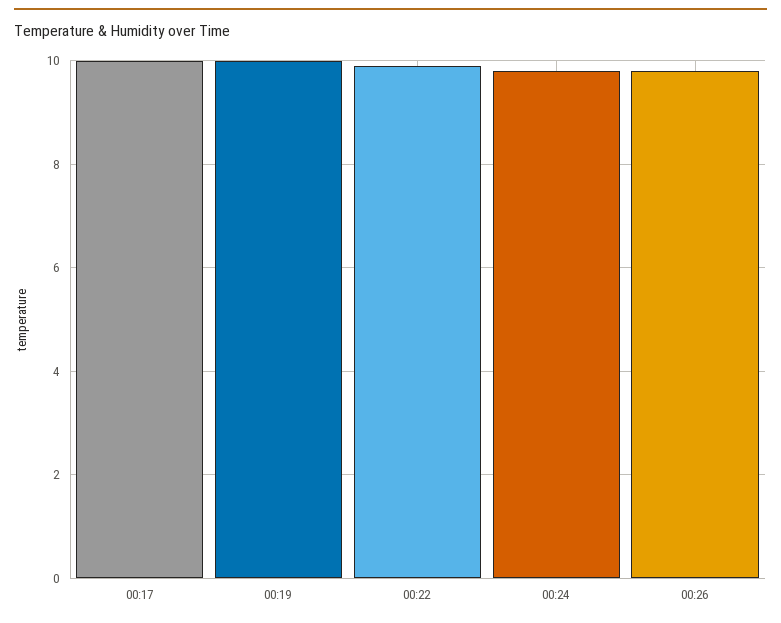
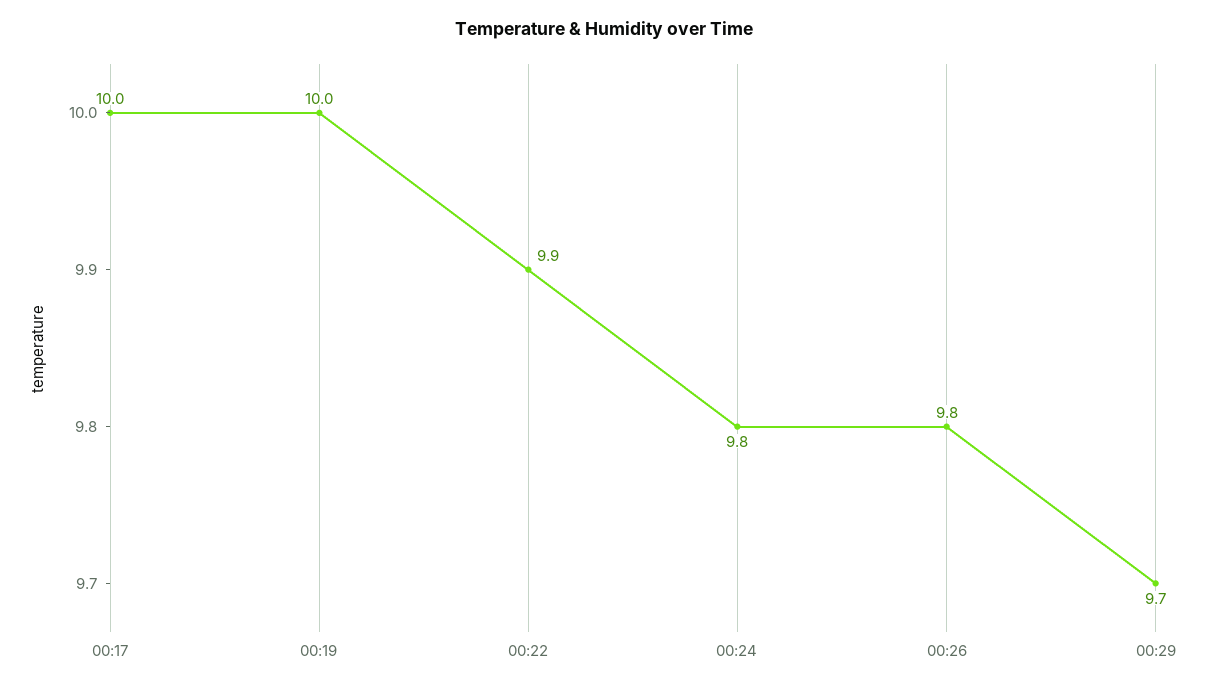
00:29: none -> 9.7

